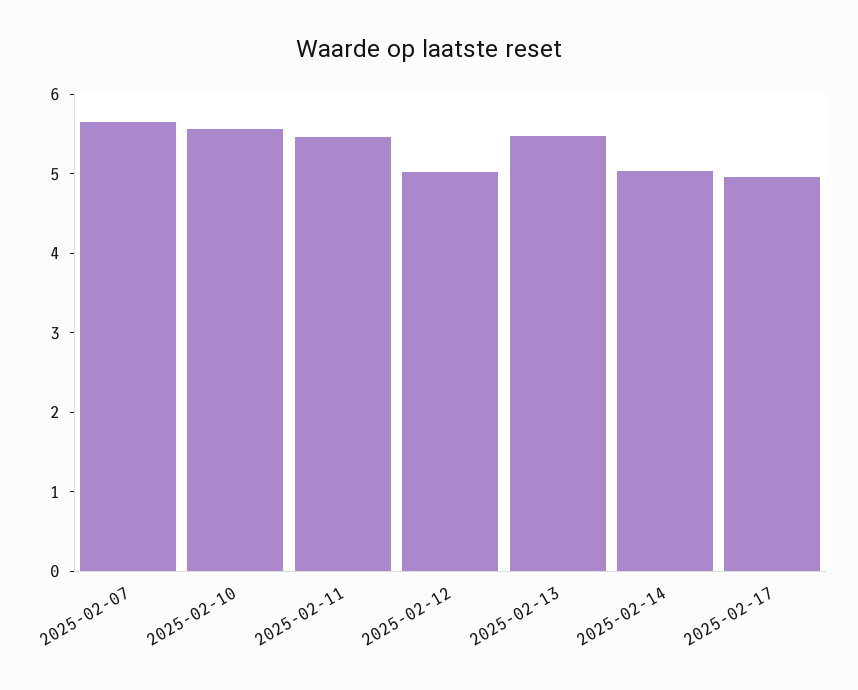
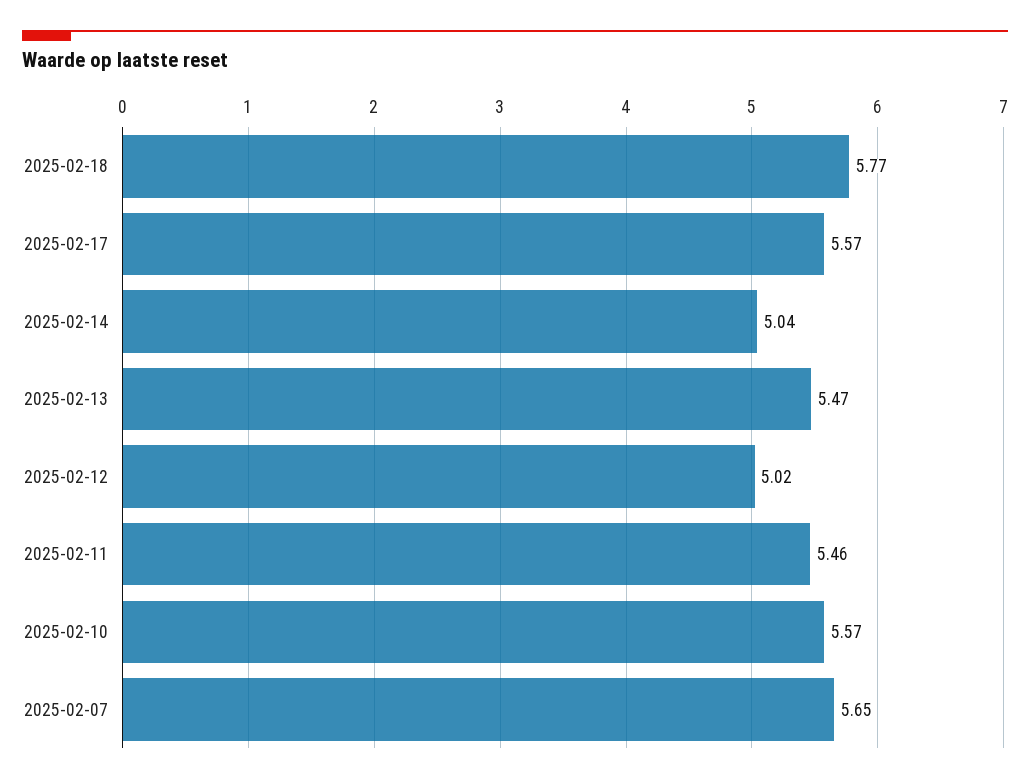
2025-02-17: 5 -> 5.57
2025-02-18: none -> 5.77

